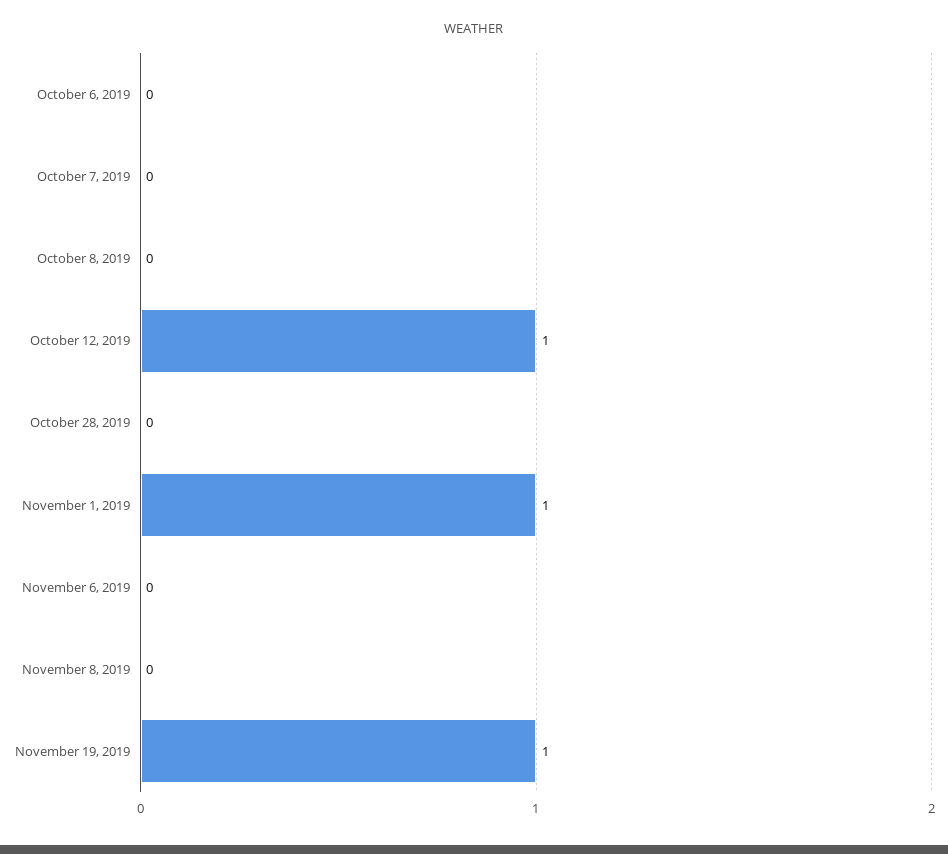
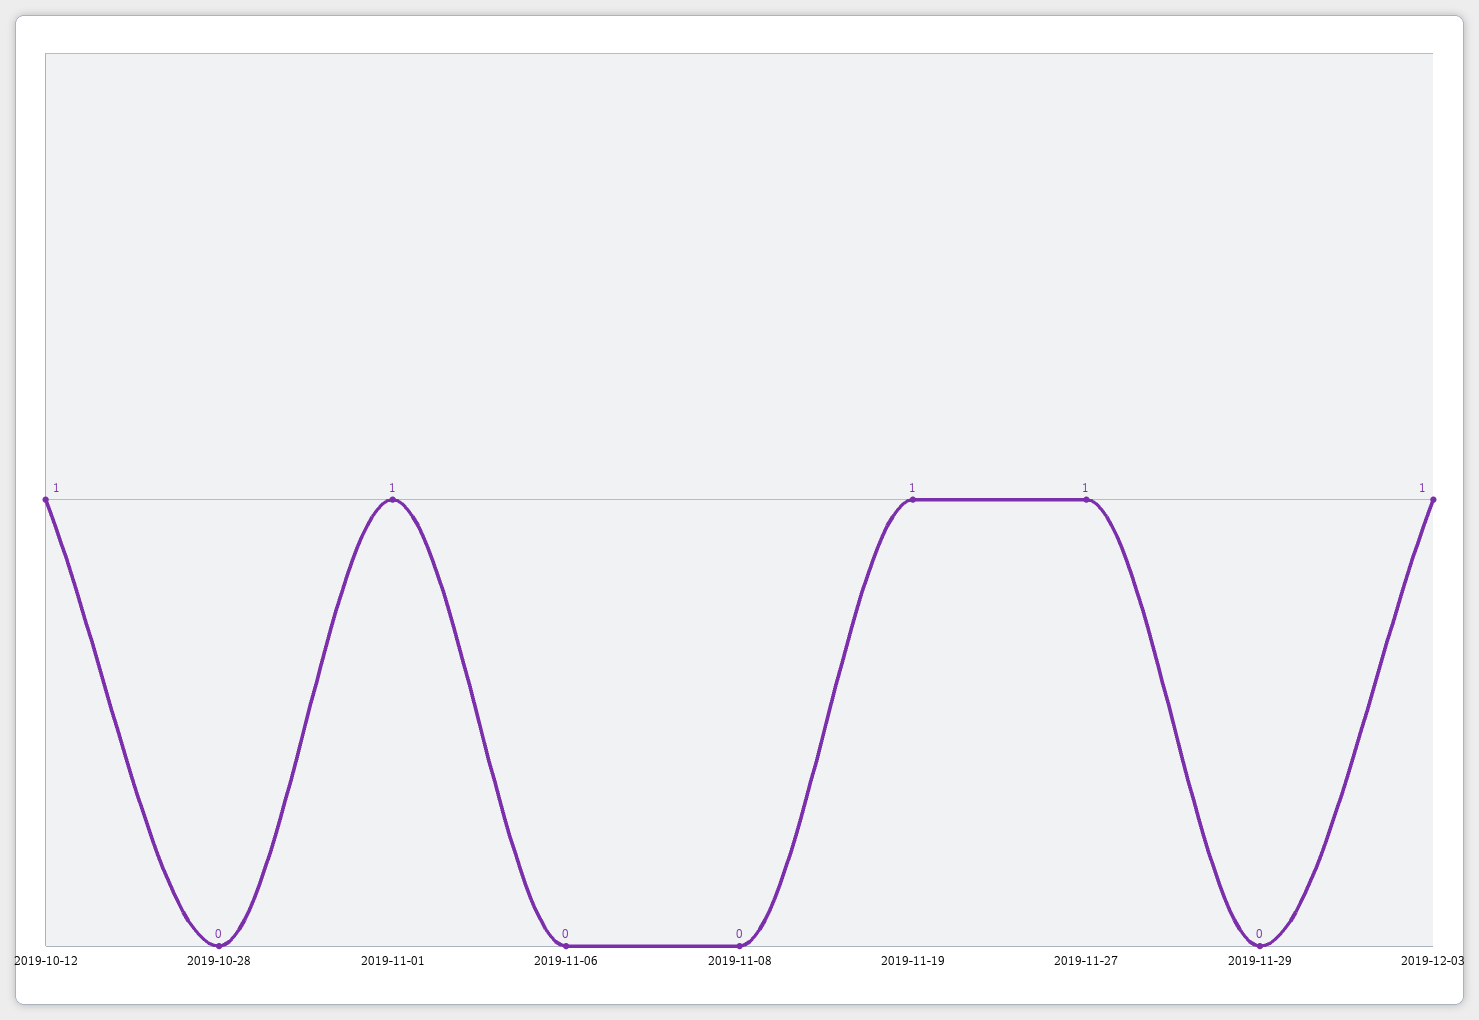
October 6, 2019: 0 -> none
October 7, 2019: 0 -> none
October 8, 2019: 0 -> none
2019-11-27: none -> 1
2019-11-29: none -> 0
2019-12-03: none -> 1

